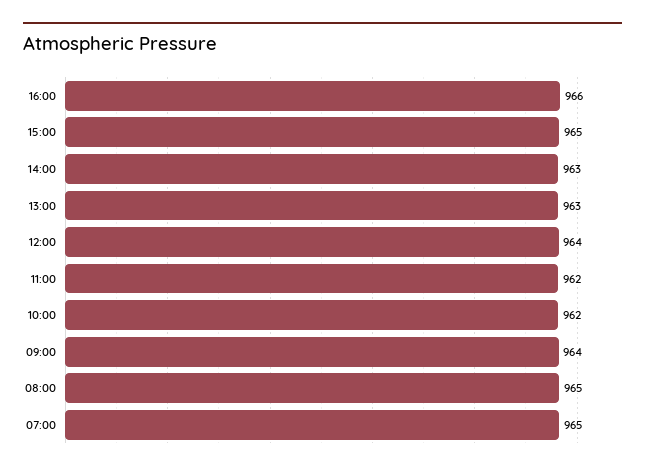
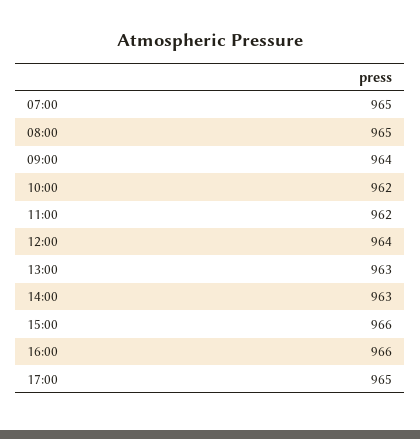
15:00: 965 -> 966
17:00: none -> 965

